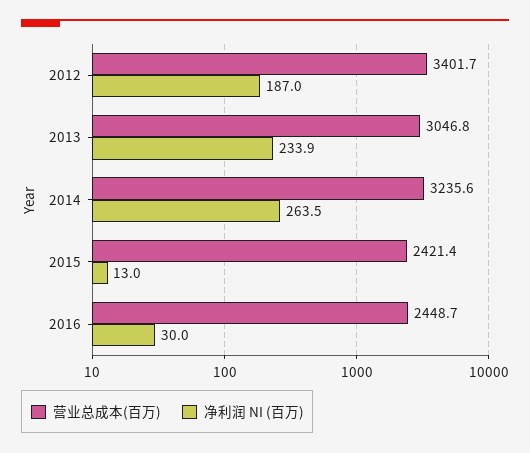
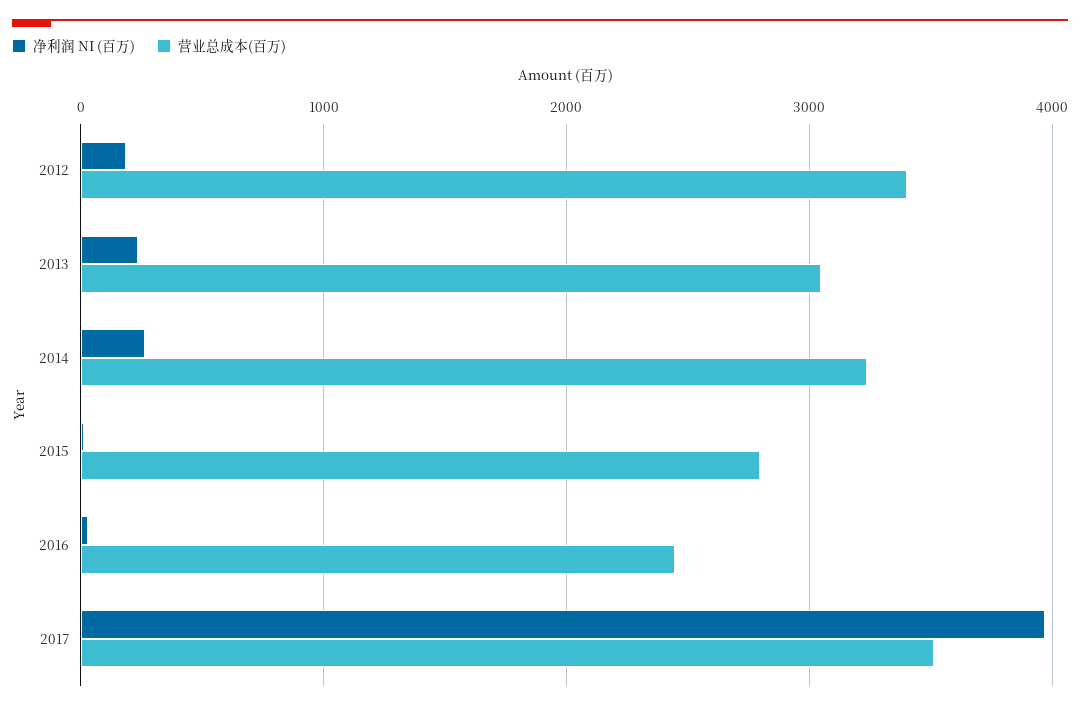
营业总成本(百万), 2015: 2421.4 -> 2800
净利润 NI (百万), 2017: none -> 4000
营业总成本(百万), 2017: none -> 3500

